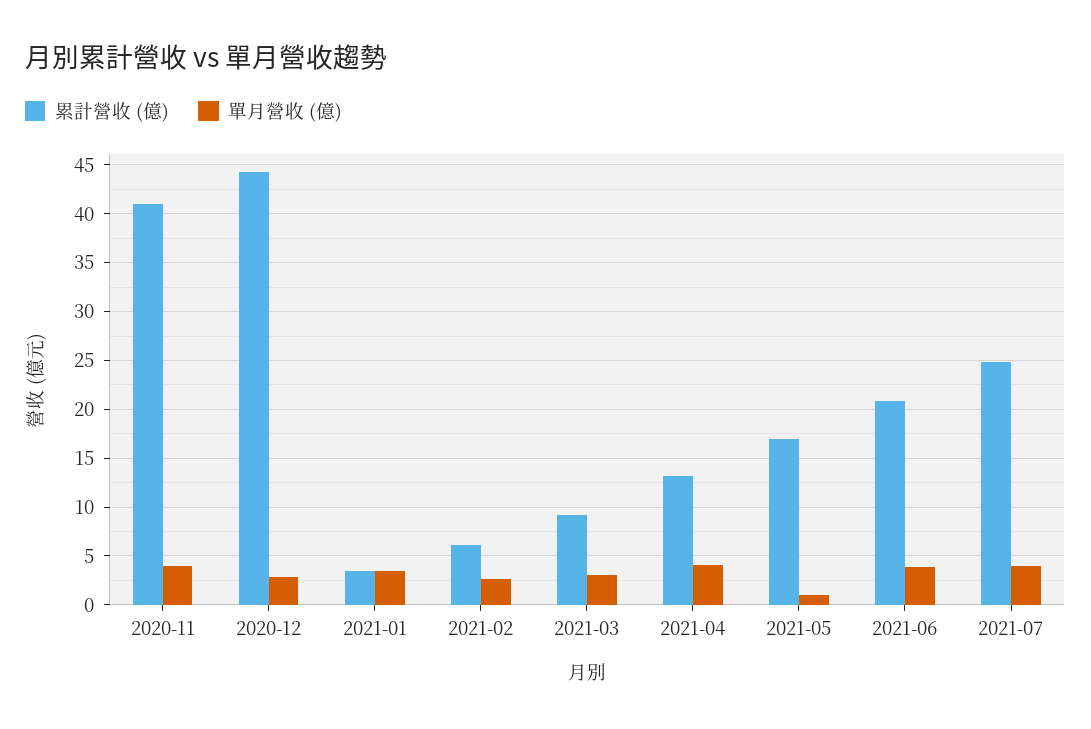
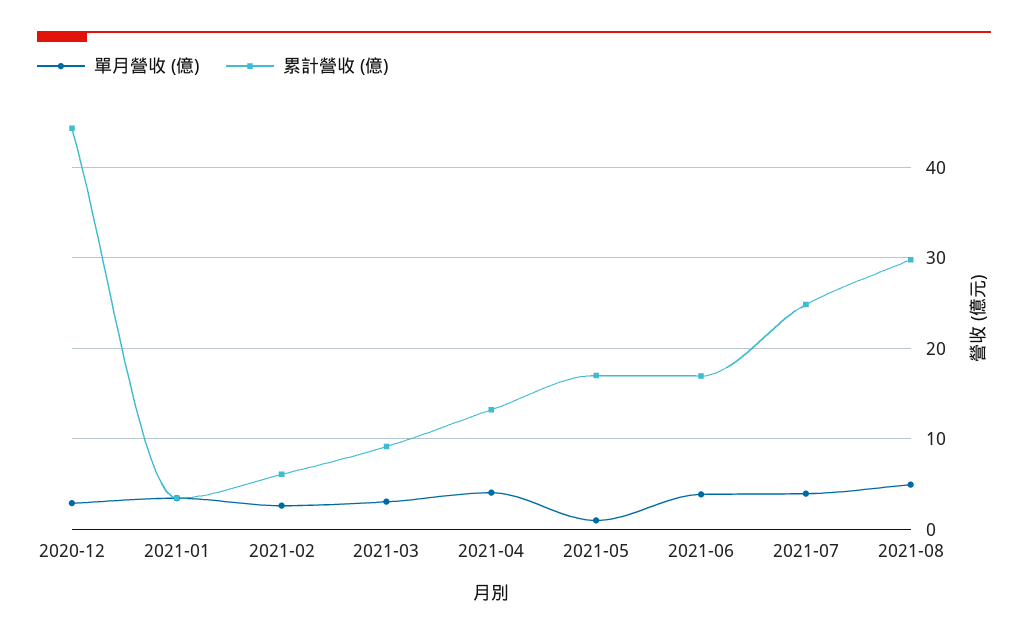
累計營收 (億), 2020-11: 41 -> none
單月營收 (億), 2020-11: 4 -> none
累計營收 (億), 2021-06: 21 -> 17
單月營收 (億), 2021-08: none -> 5
累計營收 (億), 2021-08: none -> 30

